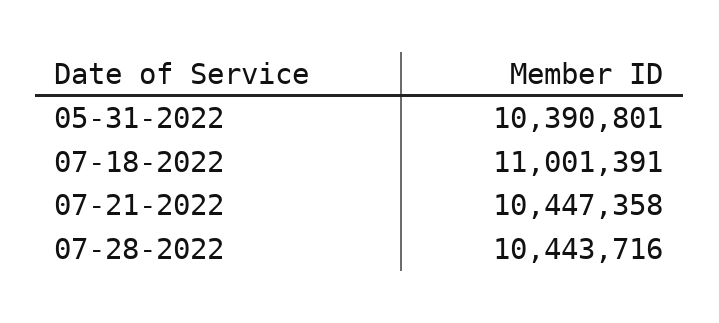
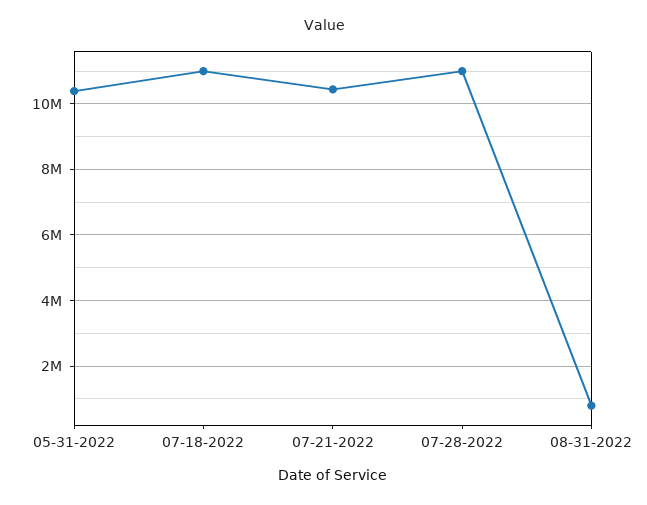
07-28-2022: 10443716 -> 11000000
08-31-2022: none -> 800000

